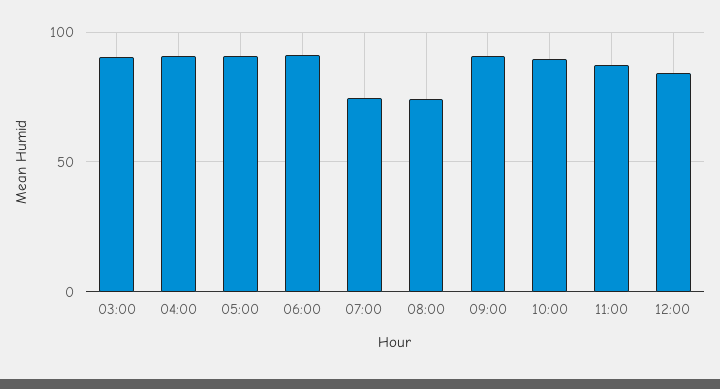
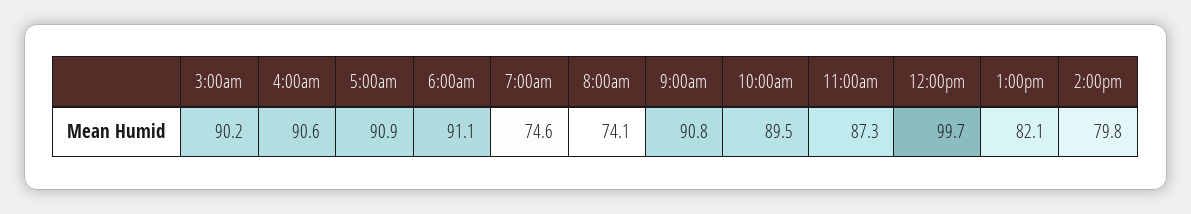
12:00: 85 -> 99.7
1:00pm: none -> 82.1
2:00pm: none -> 79.8

